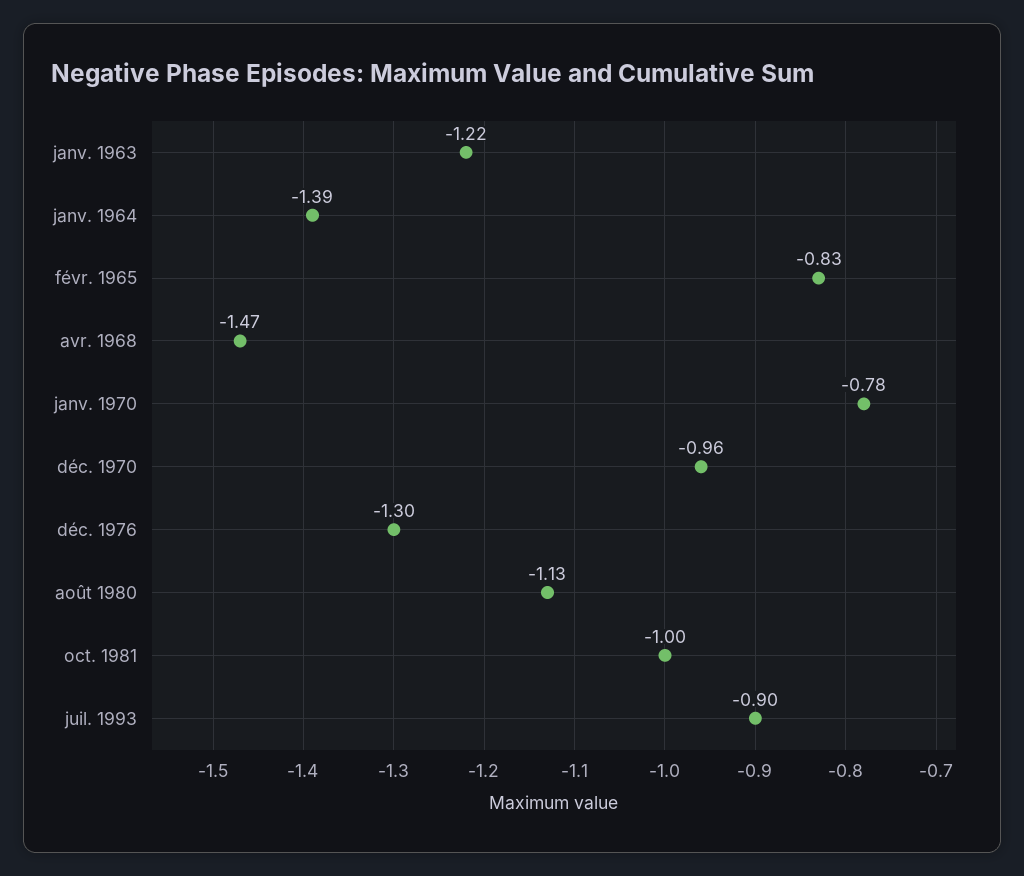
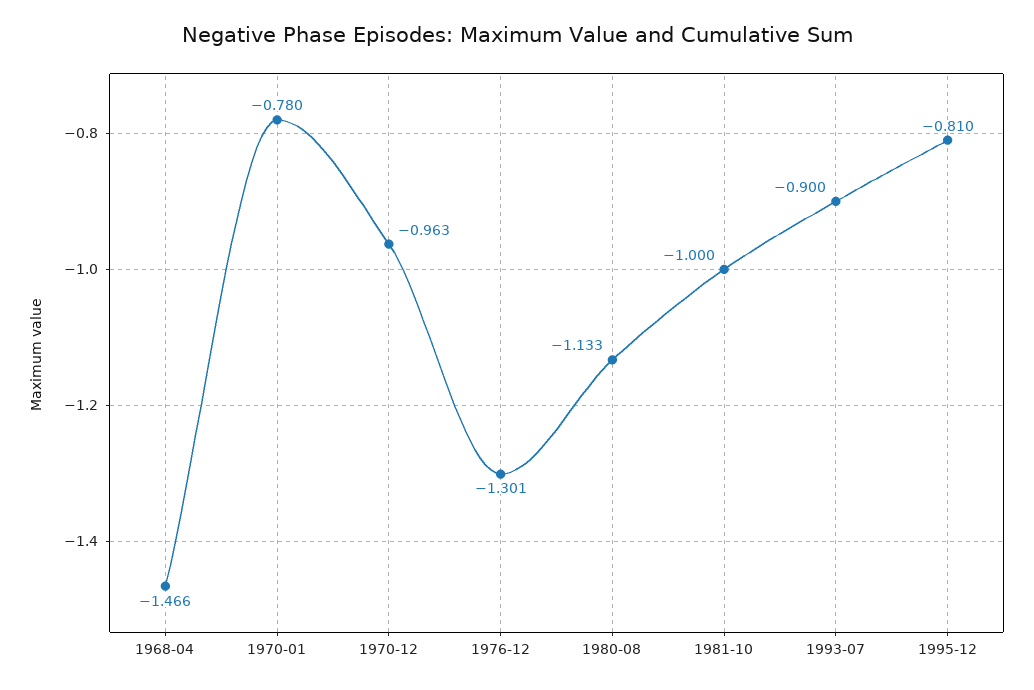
janv. 1963: -1.22 -> none
janv. 1964: -1.39 -> none
févr. 1965: -0.83 -> none
1995-12: none -> -0.81

